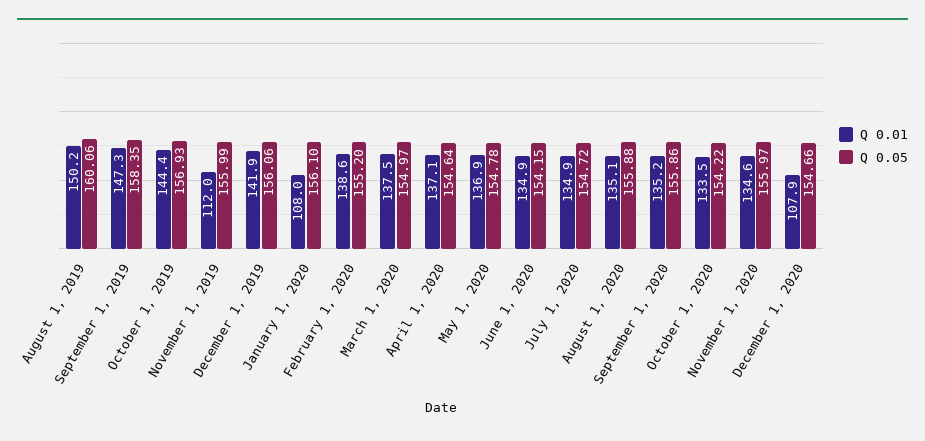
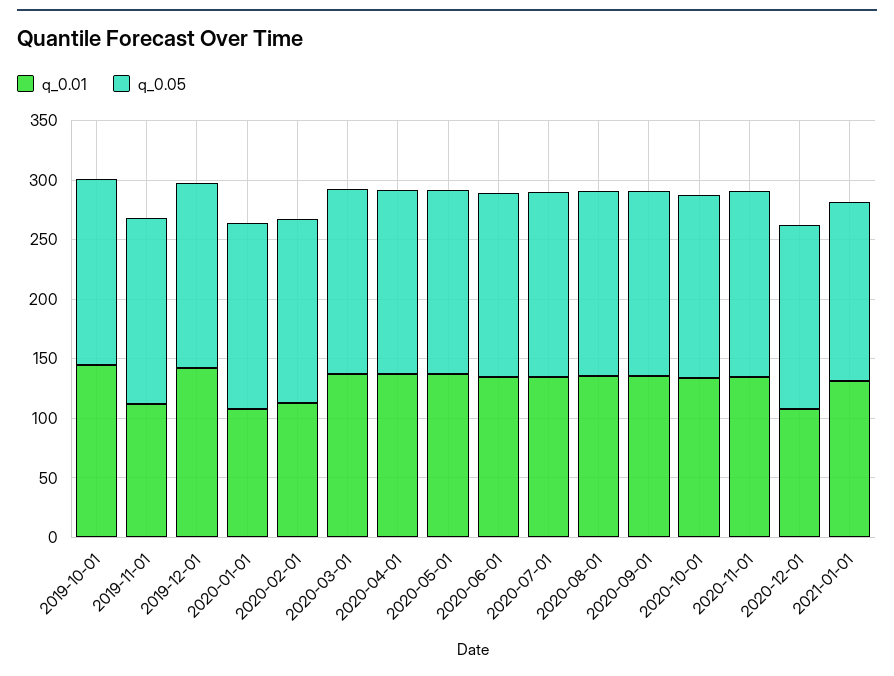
Q 0.01, August 1, 2019: 150.2 -> none
Q 0.05, August 1, 2019: 160.06 -> none
Q 0.01, September 1, 2019: 147.3 -> none
Q 0.05, September 1, 2019: 158.35 -> none
Q 0.01, February 1, 2020: 138.6 -> 110
Q 0.01, 2021-01-01: none -> 130
Q 0.05, 2021-01-01: none -> 150

